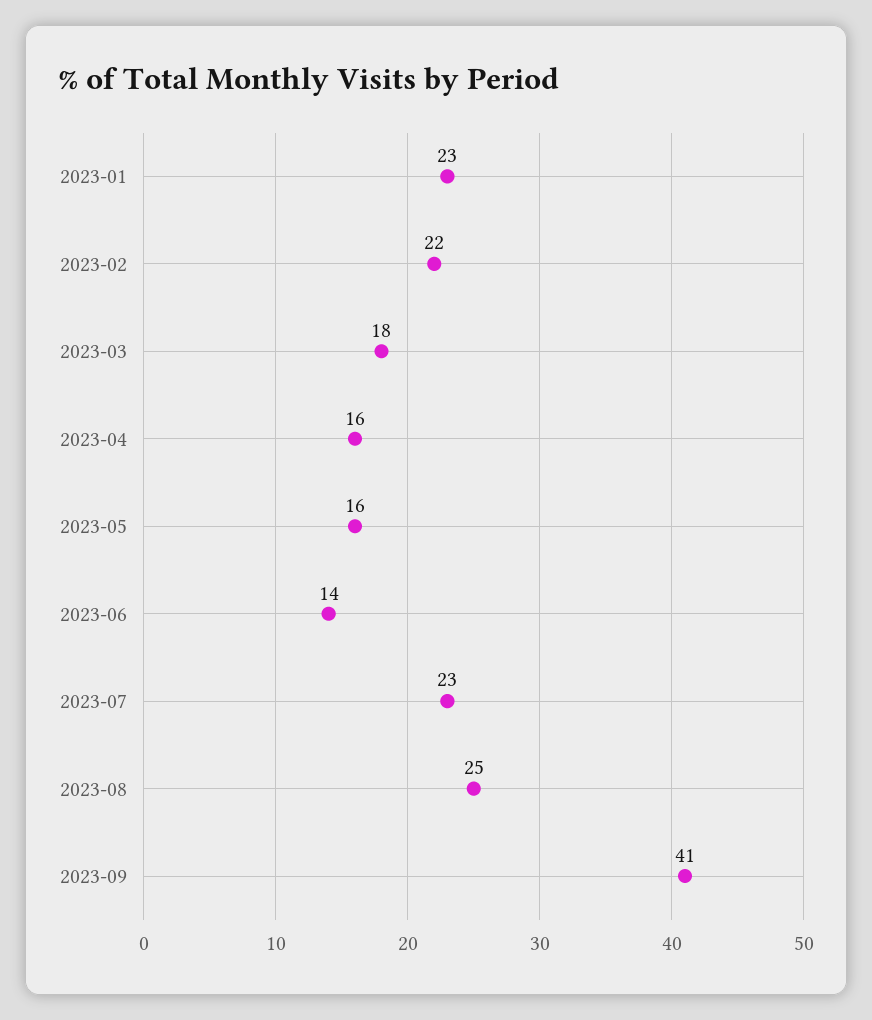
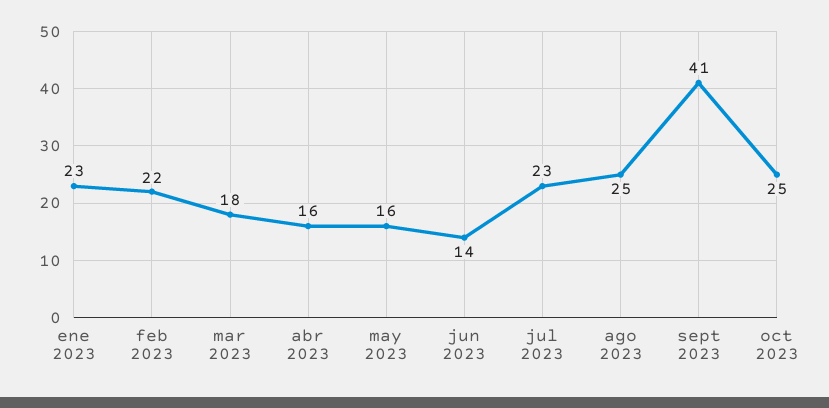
oct 2023: none -> 25

